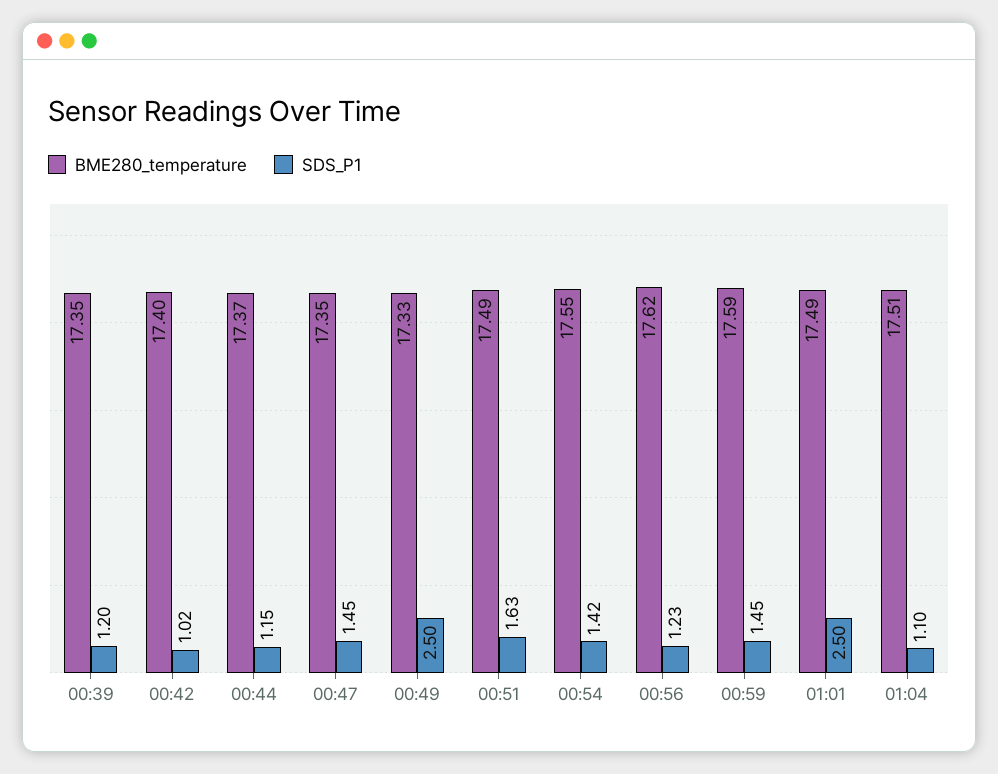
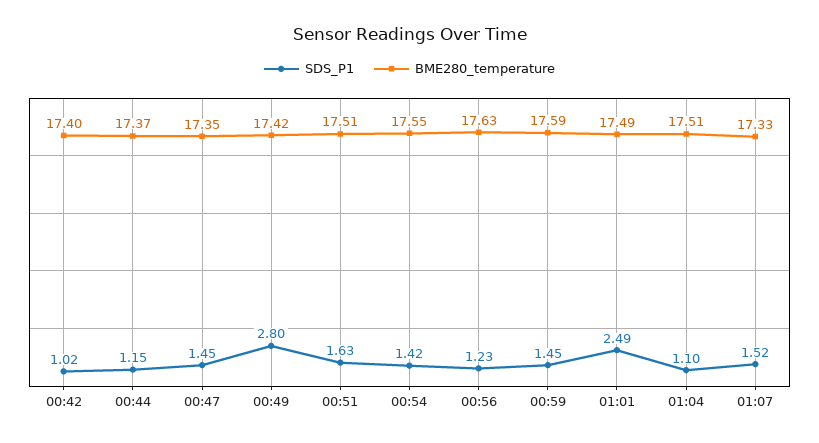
BME280_temperature, 00:39: 17.35 -> none
SDS_P1, 00:39: 1.2 -> none
BME280_temperature, 00:49: 17.33 -> 17.42
SDS_P1, 00:49: 2.5 -> 2.8
BME280_temperature, 00:51: 17.49 -> 17.51
BME280_temperature, 00:56: 17.62 -> 17.63
SDS_P1, 01:01: 2.5 -> 2.49
SDS_P1, 01:07: none -> 1.52
BME280_temperature, 01:07: none -> 17.33

